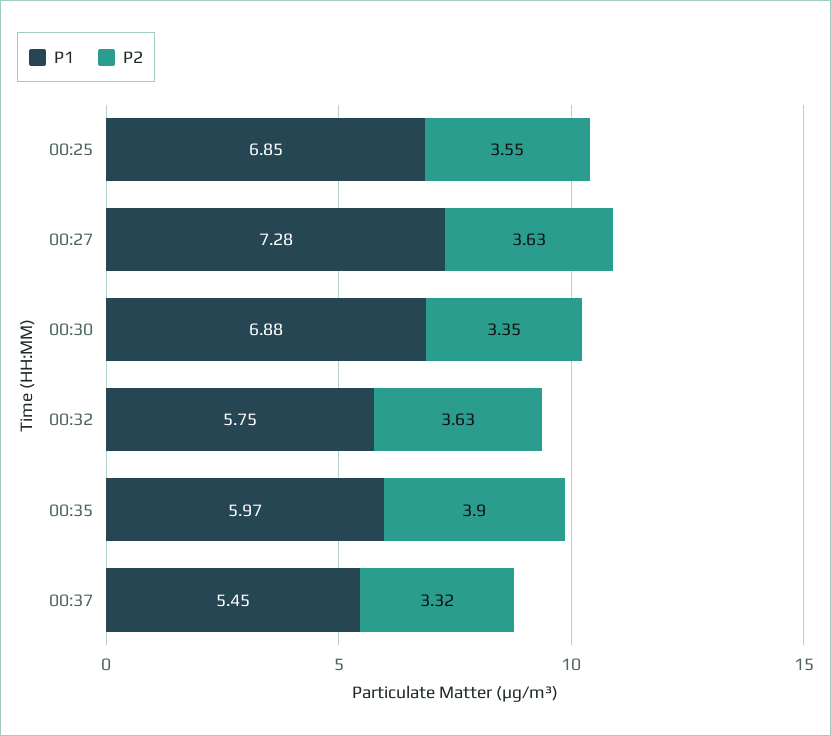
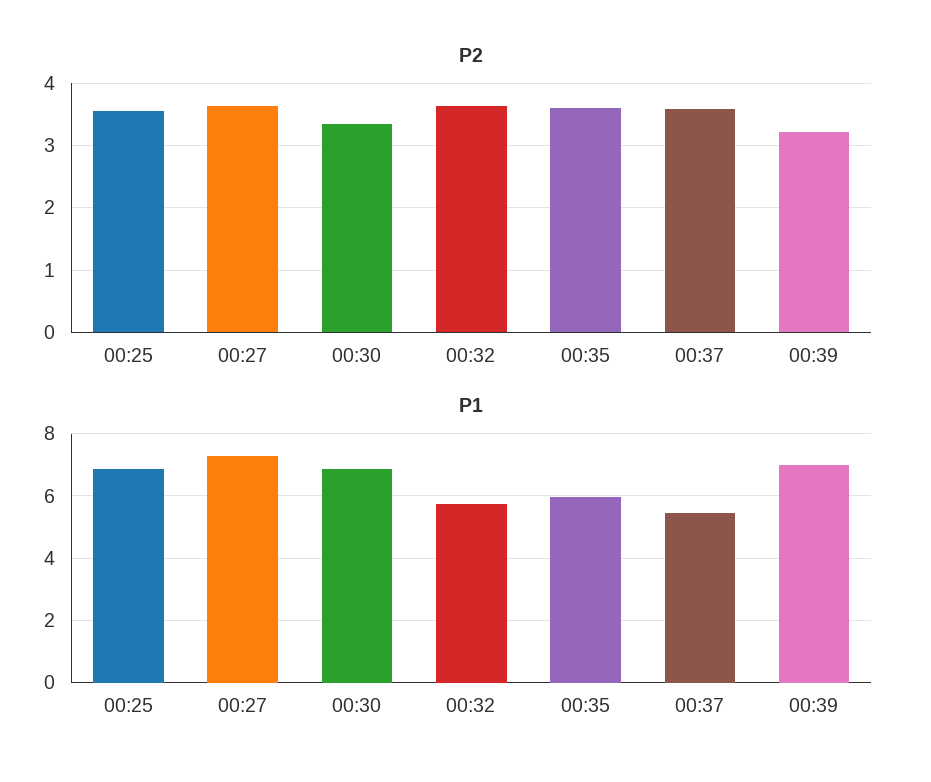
P2, 00:35: 3.9 -> 3.6
P2, 00:37: 3.32 -> 3.6
P2, 00:39: none -> 3.2
P1, 00:39: none -> 7

